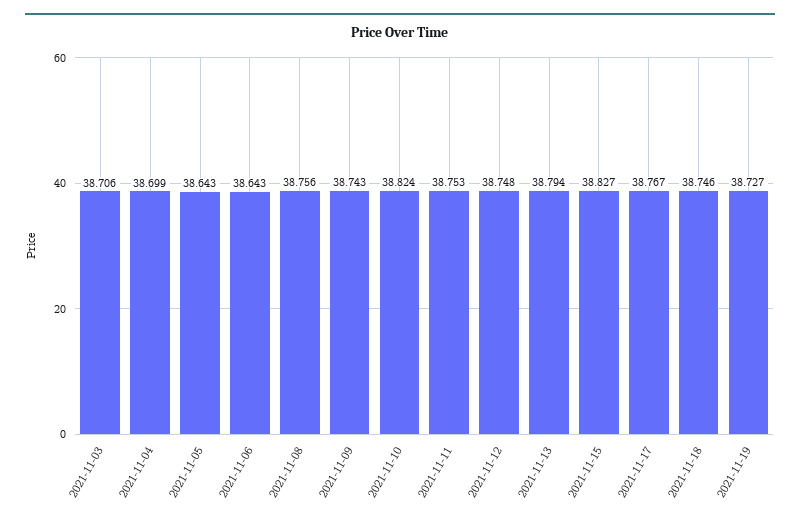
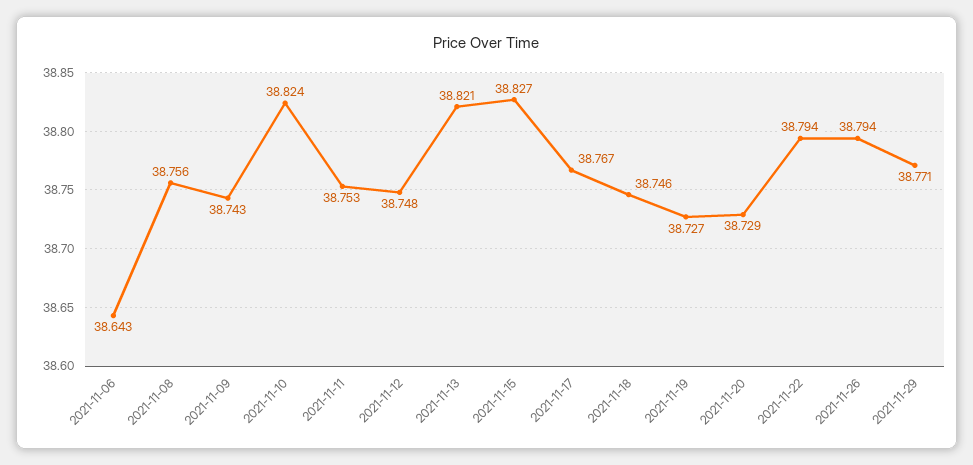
2021-11-03: 38.706 -> none
2021-11-04: 38.699 -> none
2021-11-05: 38.643 -> none
2021-11-13: 38.794 -> 38.821
2021-11-20: none -> 38.729
2021-11-22: none -> 38.794
2021-11-26: none -> 38.794
2021-11-29: none -> 38.771

